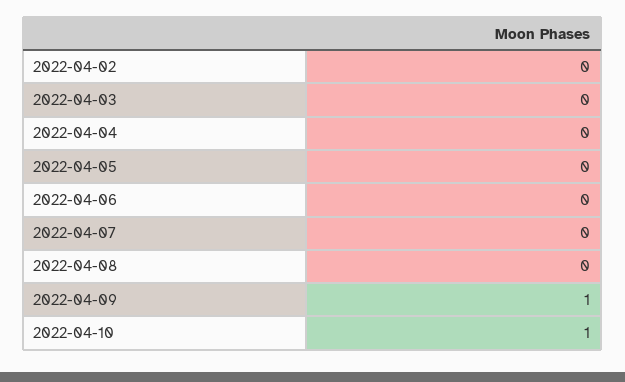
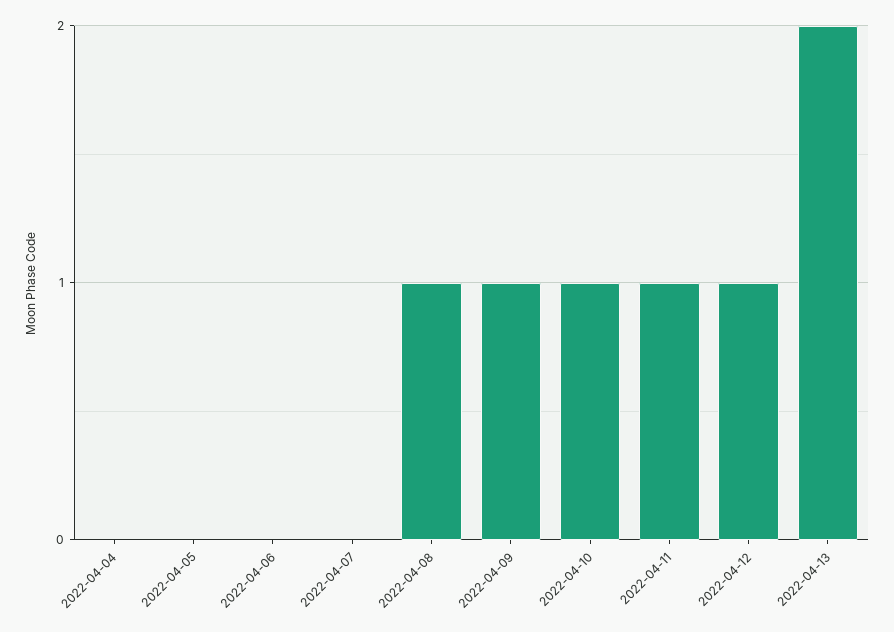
2022-04-02: 0 -> none
2022-04-03: 0 -> none
2022-04-08: 0 -> 1
2022-04-11: none -> 1
2022-04-12: none -> 1
2022-04-13: none -> 2

